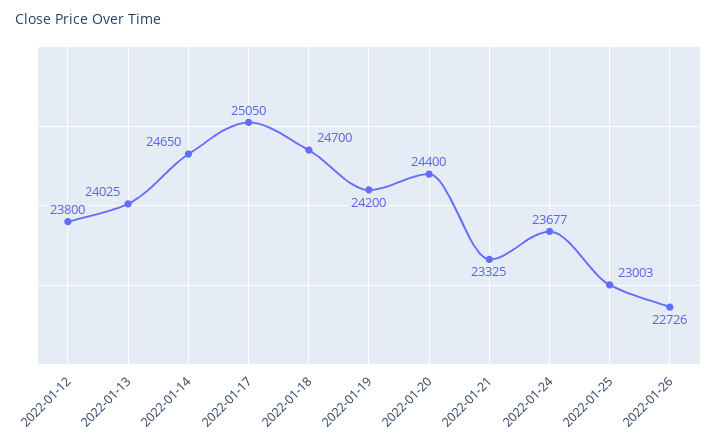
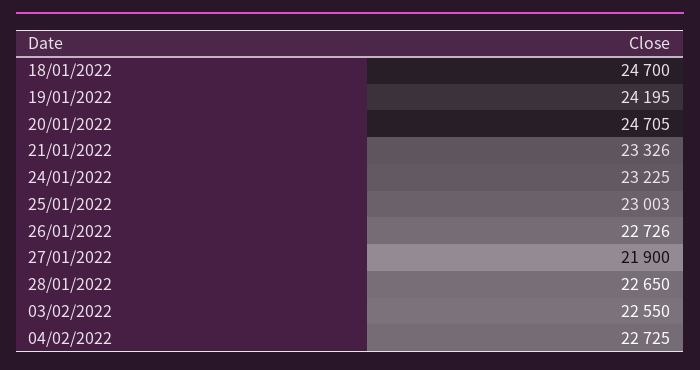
2022-01-12: 23800 -> none
2022-01-13: 24025 -> none
2022-01-14: 24650 -> none
2022-01-17: 25050 -> none
2022-01-19: 24200 -> 24195
2022-01-20: 24400 -> 24705
2022-01-21: 23325 -> 23326
2022-01-24: 23677 -> 23225
27/01/2022: none -> 21900
28/01/2022: none -> 22650
03/02/2022: none -> 22550
04/02/2022: none -> 22725

